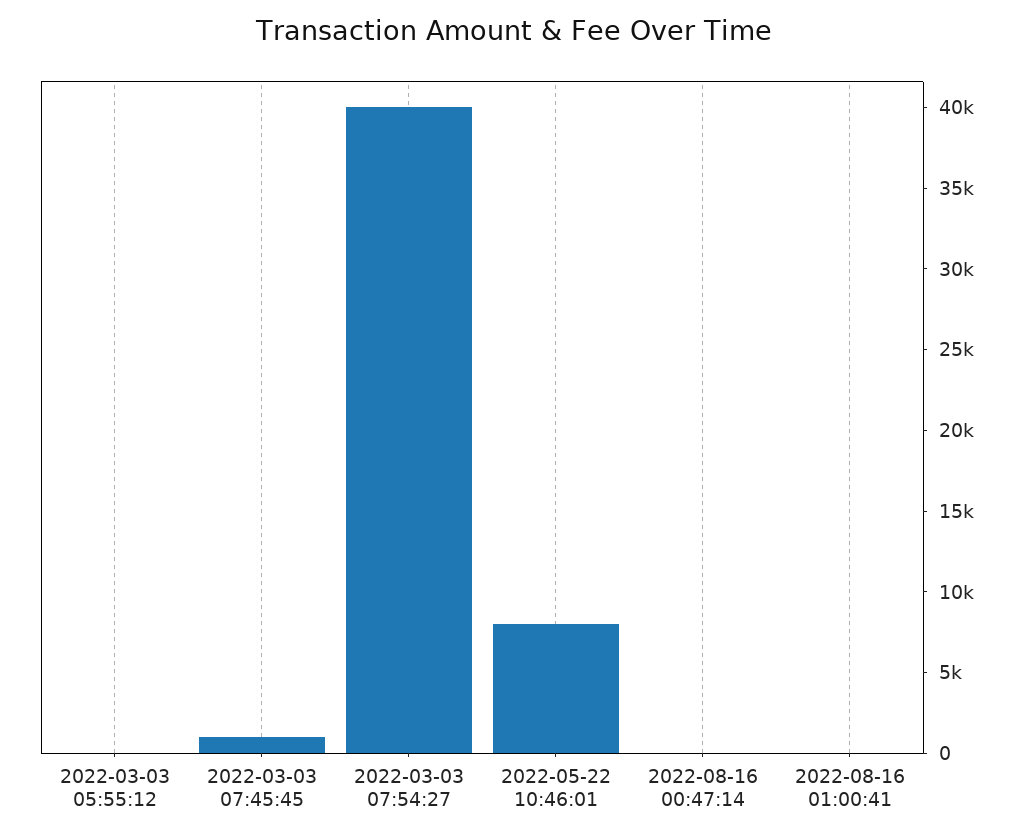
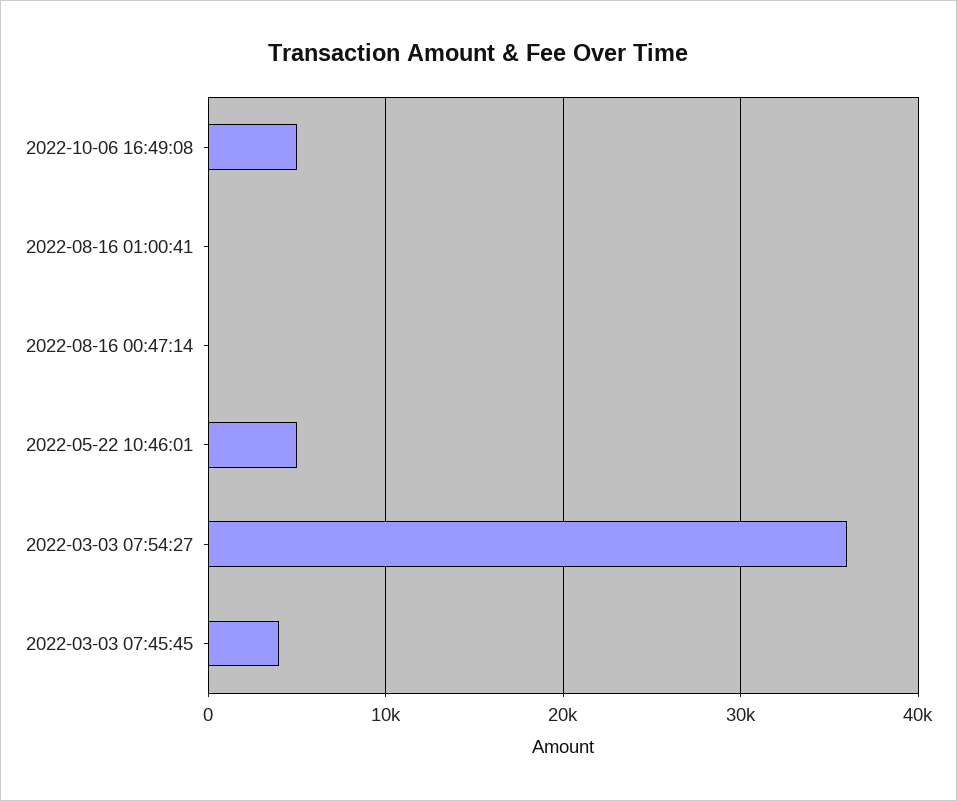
2022-03-03 05:55:12: 0 -> none
2022-03-03 07:45:45: 1000 -> 4000
2022-03-03 07:54:27: 40000 -> 36000
2022-05-22 10:46:01: 8000 -> 5000
2022-10-06 16:49:08: none -> 5000

